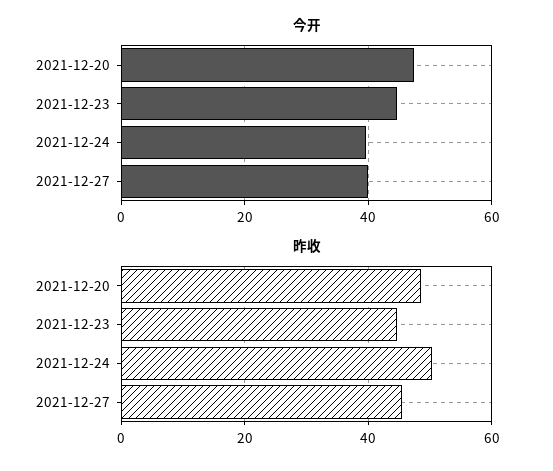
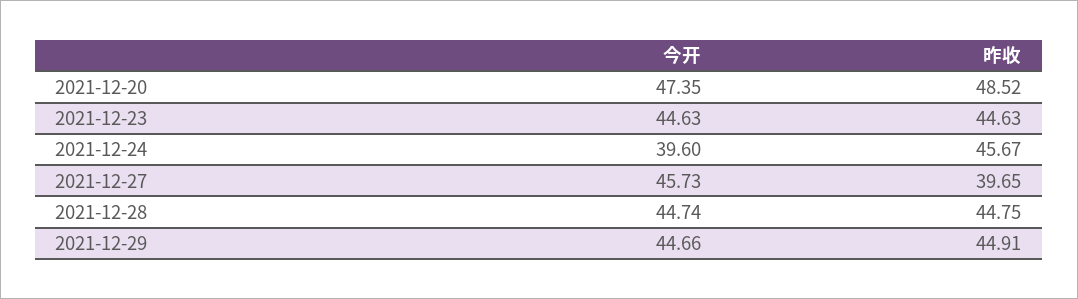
今开, 2021-12-27: 40 -> 45.73
昨收, 2021-12-24: 50 -> 45.67
昨收, 2021-12-27: 46 -> 39.65
今开, 2021-12-28: none -> 44.74
昨收, 2021-12-28: none -> 44.75
今开, 2021-12-29: none -> 44.66
昨收, 2021-12-29: none -> 44.91

